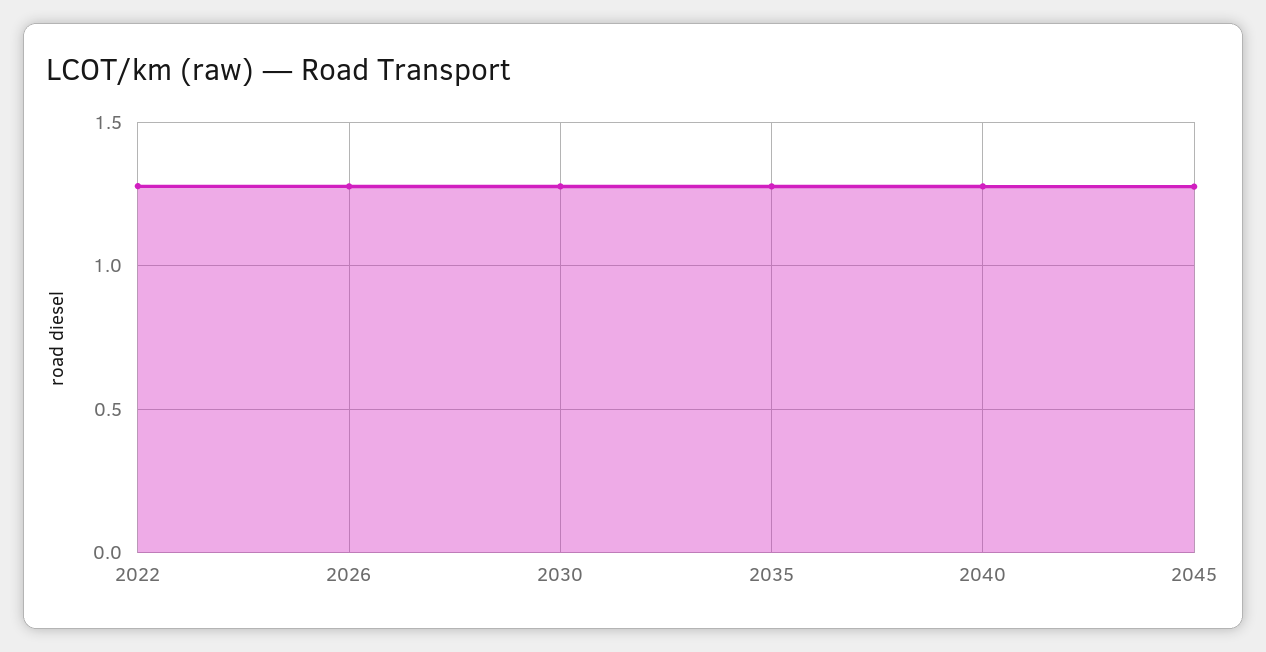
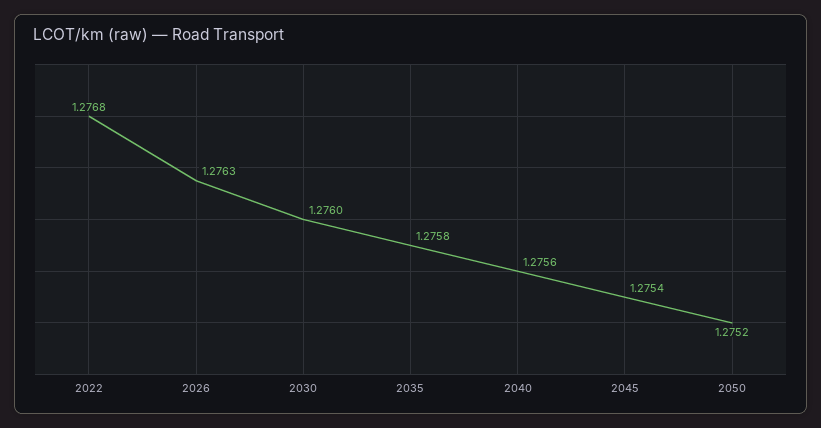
2050: none -> 1.2752

